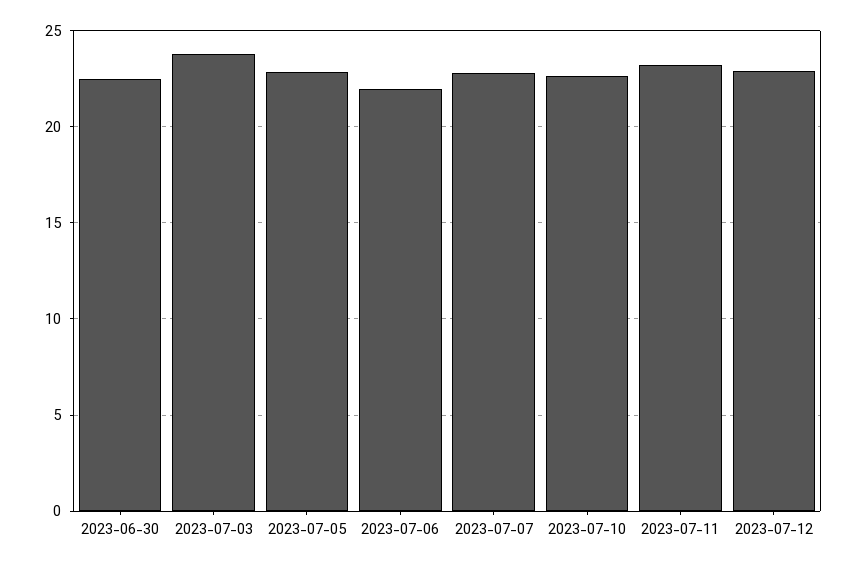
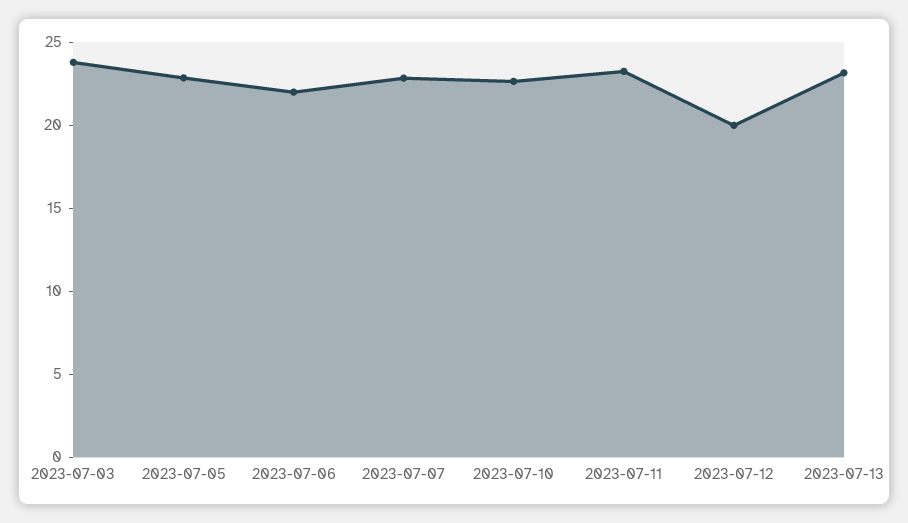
2023-06-30: 22.5 -> none
2023-07-12: 23 -> 20
2023-07-13: none -> 23

